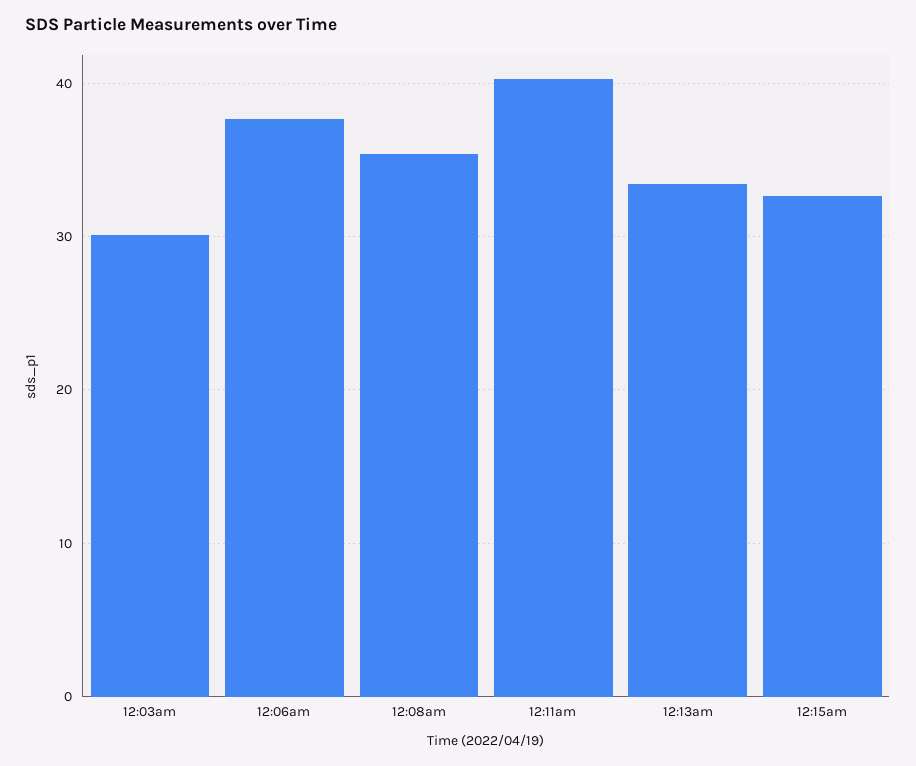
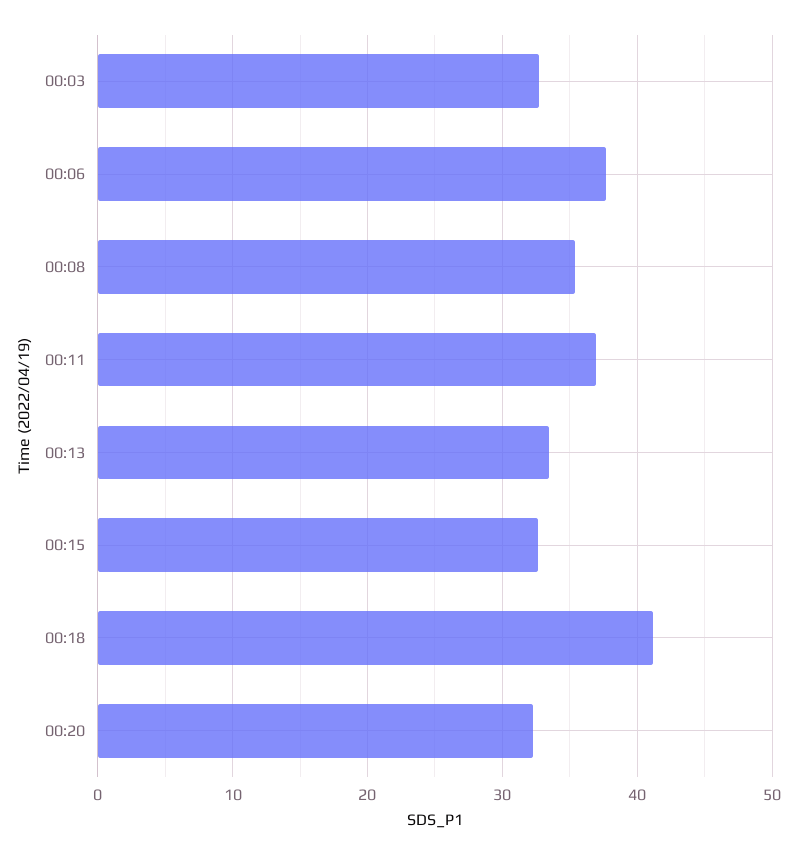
12:03am: 30 -> 33
12:11am: 40 -> 37
00:18: none -> 41
00:20: none -> 32

